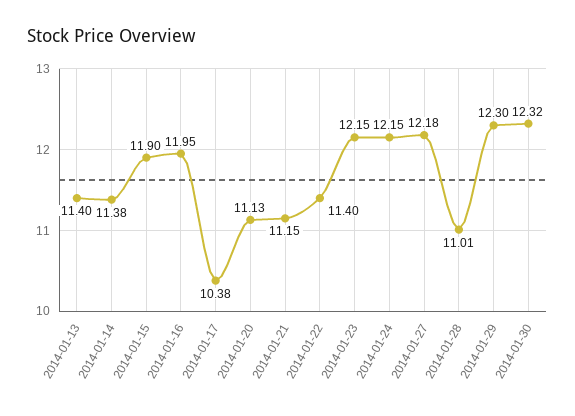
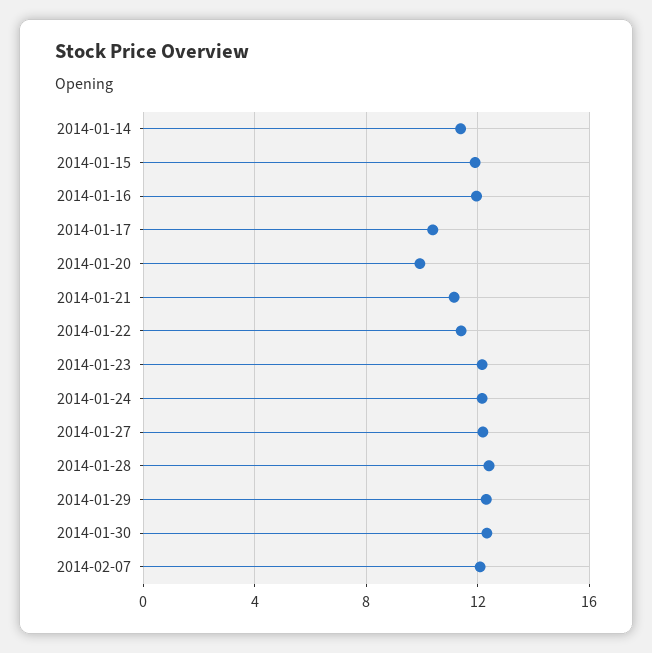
2014-01-13: 11.4 -> none
2014-01-20: 11.13 -> 10
2014-01-28: 11.01 -> 12.5
2014-02-07: none -> 12

